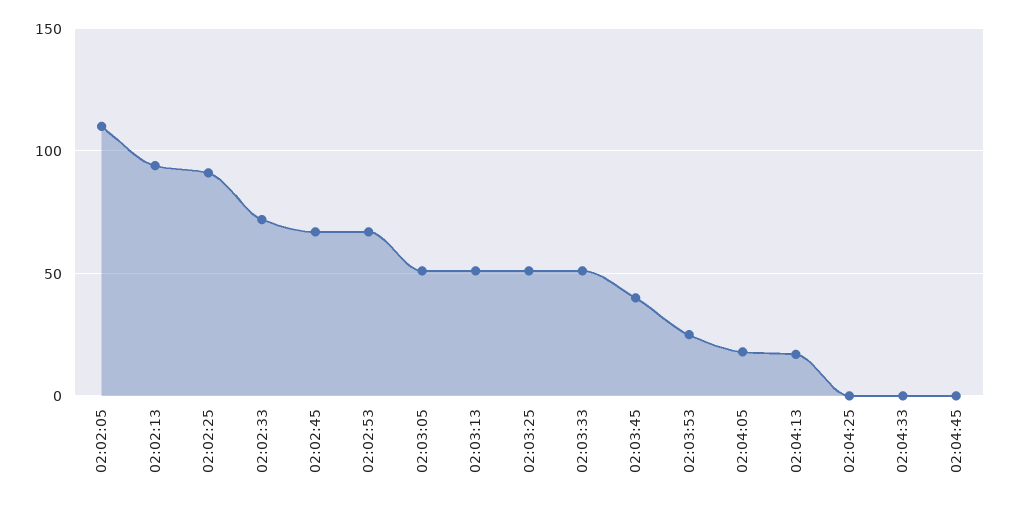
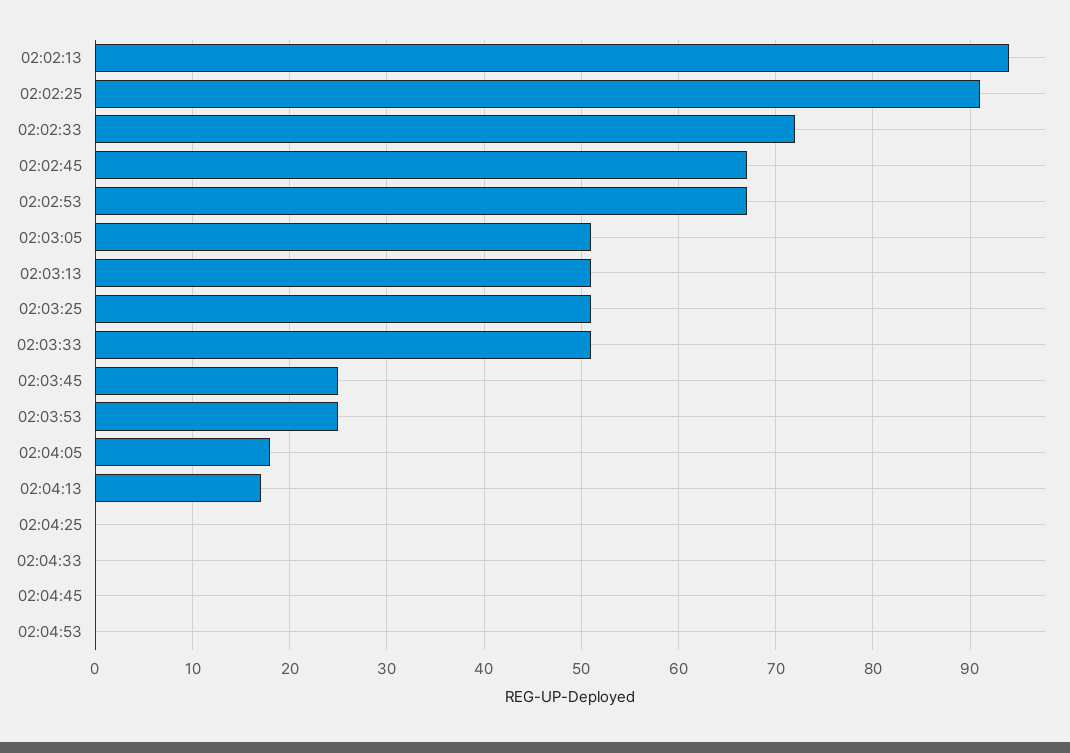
02:02:05: 110 -> none
02:03:45: 40 -> 25
02:04:53: none -> 0

